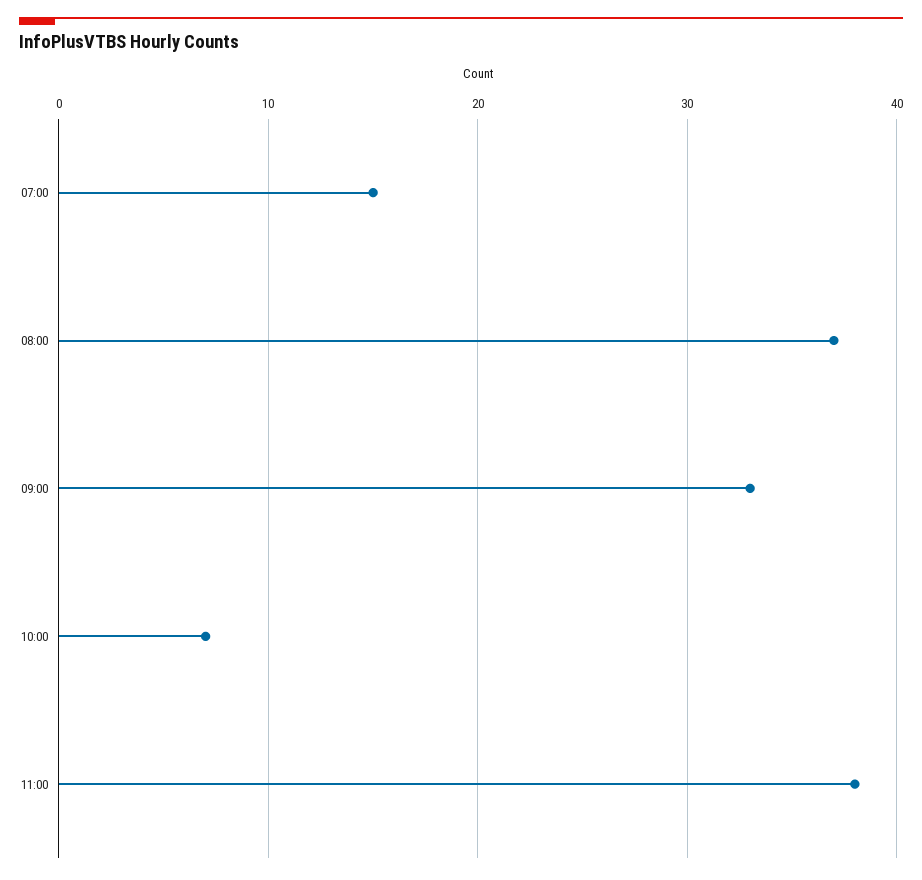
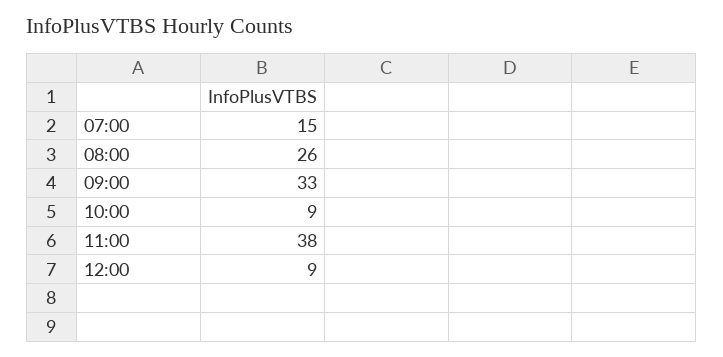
08:00: 37 -> 26
10:00: 7 -> 9
12:00: none -> 9

